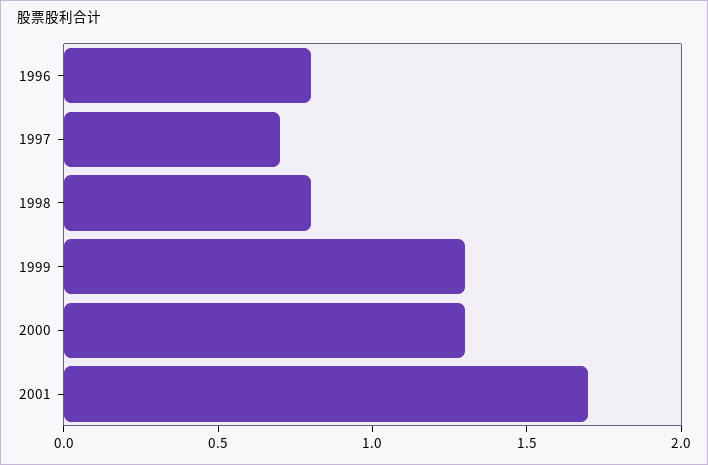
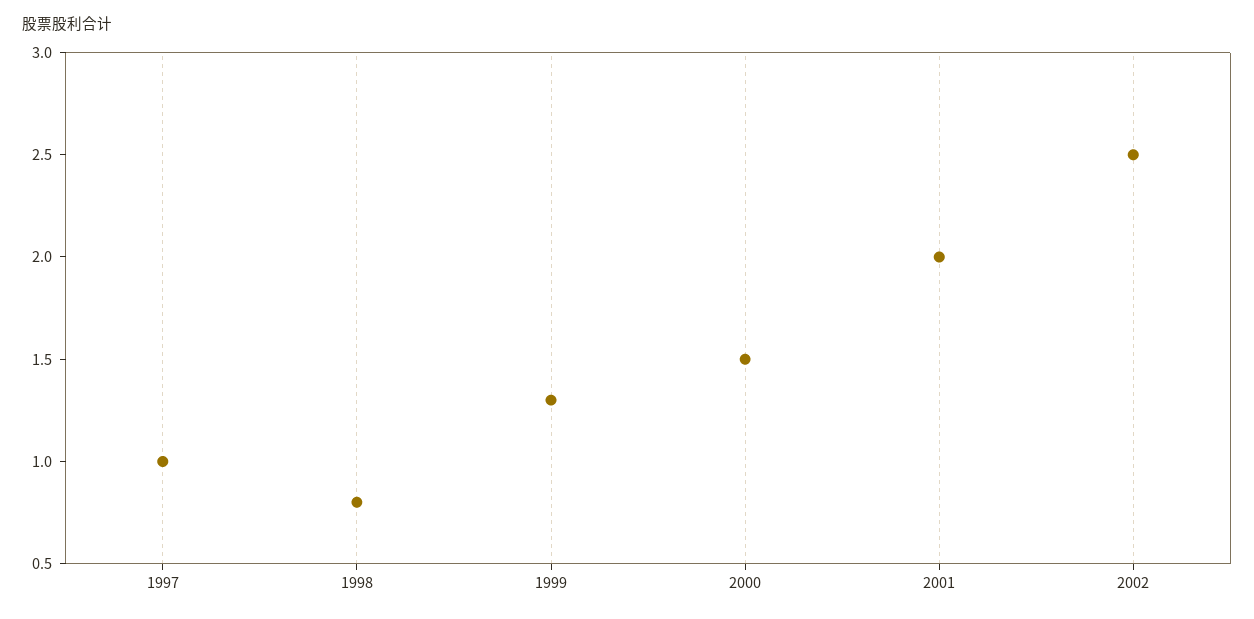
1996: 0.8 -> none
1997: 0.7 -> 1
2000: 1.3 -> 1.5
2001: 1.7 -> 2
2002: none -> 2.5

